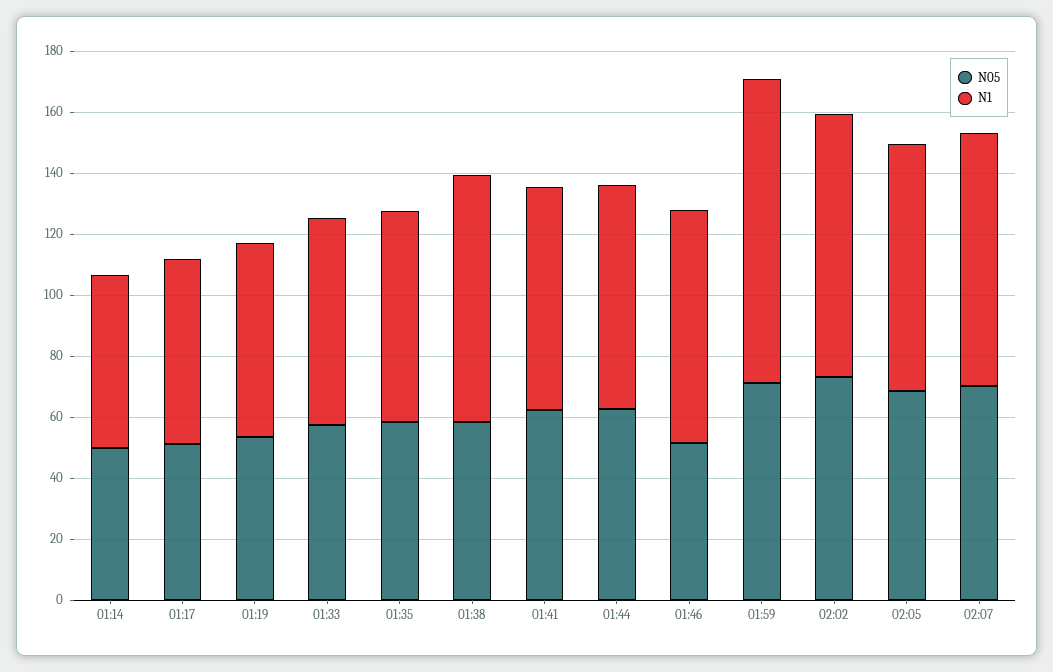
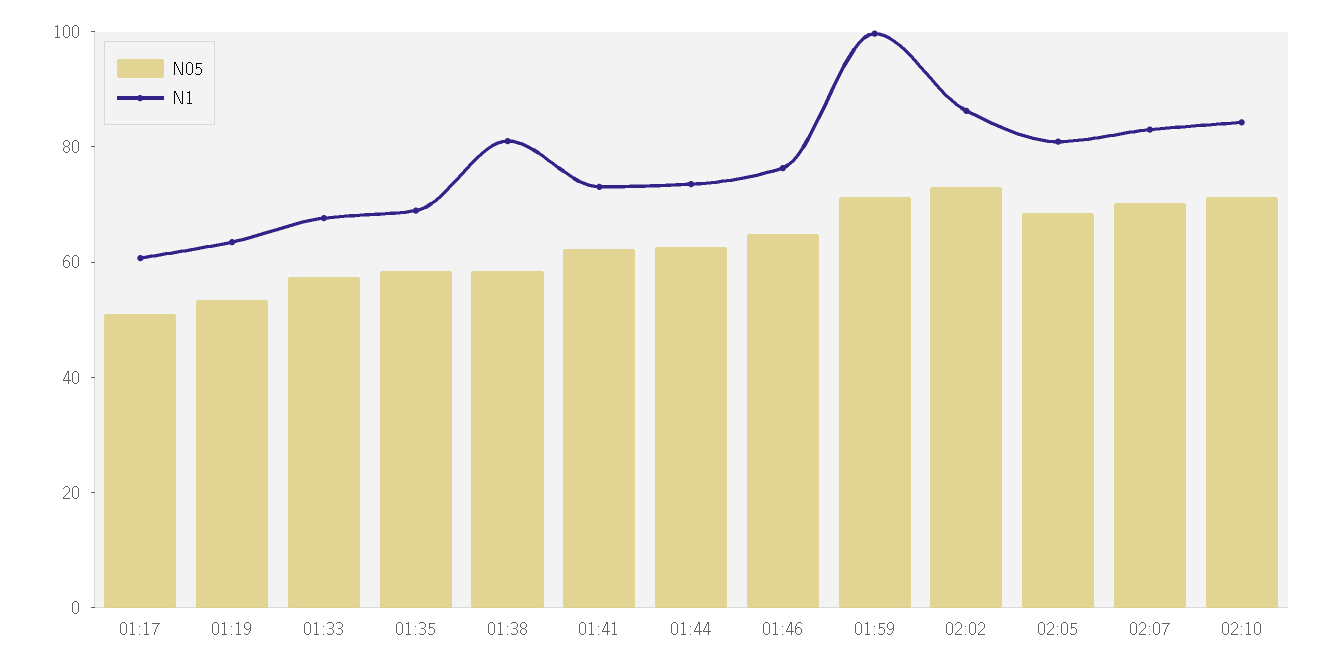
N05, 01:14: 50 -> none
N1, 01:14: 55 -> none
N05, 01:46: 50 -> 65
N05, 02:10: none -> 70
N1, 02:10: none -> 85

